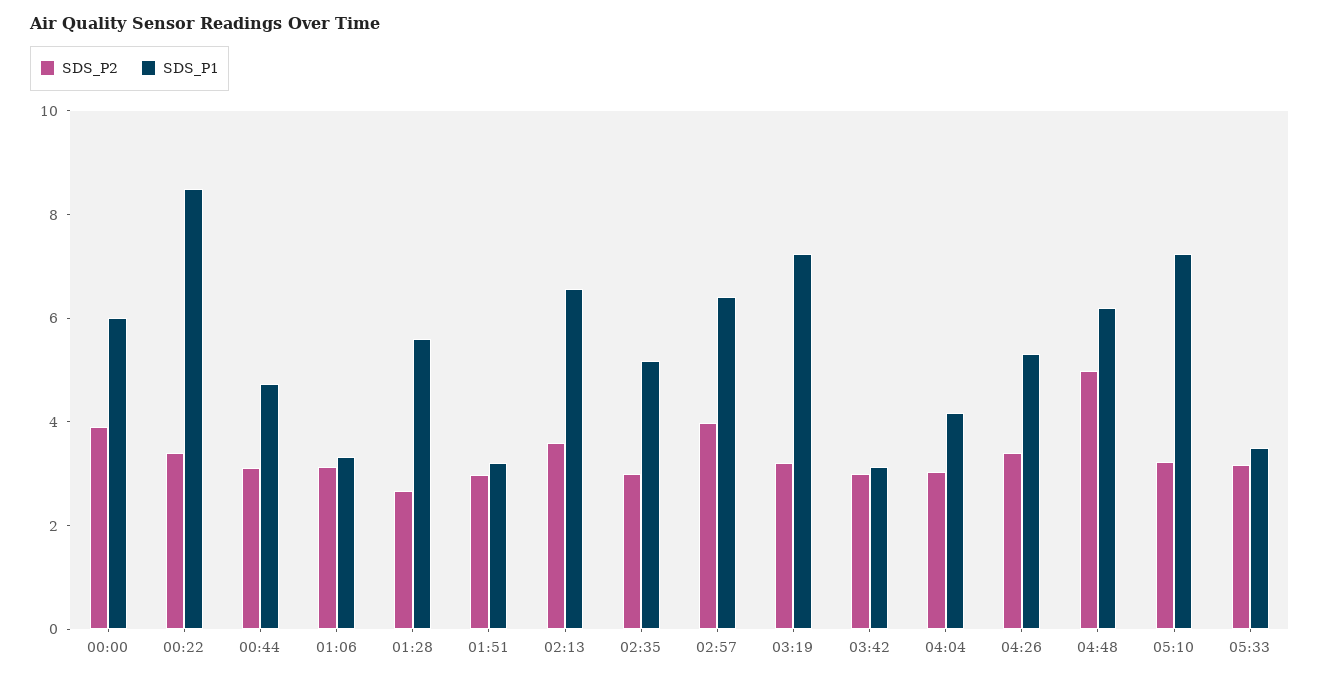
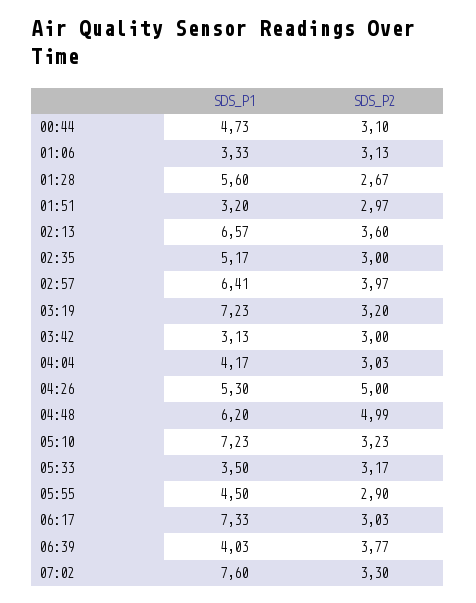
SDS_P2, 00:00: 4 -> none
SDS_P1, 00:00: 6 -> none
SDS_P2, 00:22: 3.5 -> none
SDS_P1, 00:22: 8.5 -> none
SDS_P2, 04:26: 3.5 -> 5
SDS_P1, 05:55: none -> 4.5
SDS_P2, 05:55: none -> 2.9
SDS_P1, 06:17: none -> 7.33
SDS_P2, 06:17: none -> 3.03
SDS_P1, 06:39: none -> 4.03
SDS_P2, 06:39: none -> 3.77
SDS_P1, 07:02: none -> 7.6
SDS_P2, 07:02: none -> 3.3

